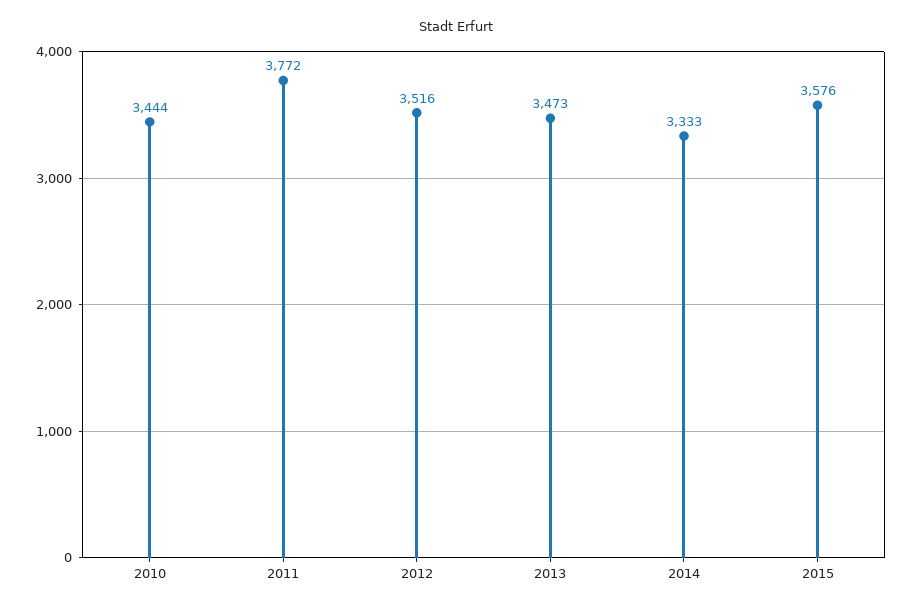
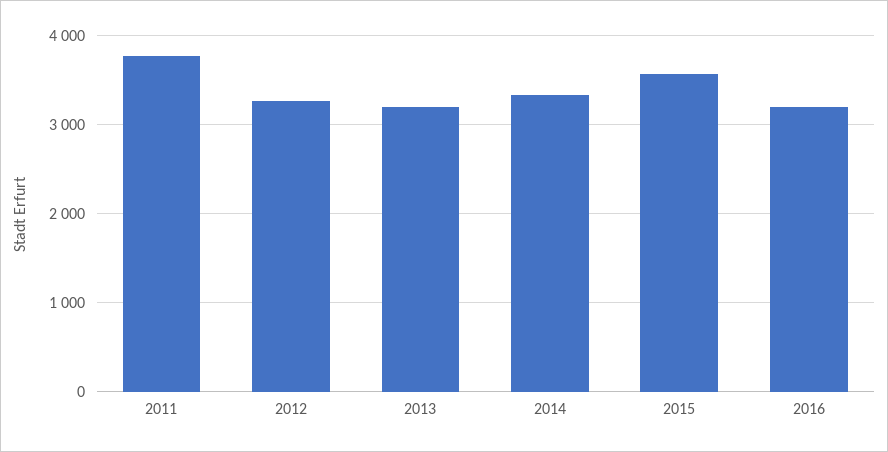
2010: 3444 -> none
2012: 3516 -> 3300
2013: 3473 -> 3200
2016: none -> 3200

